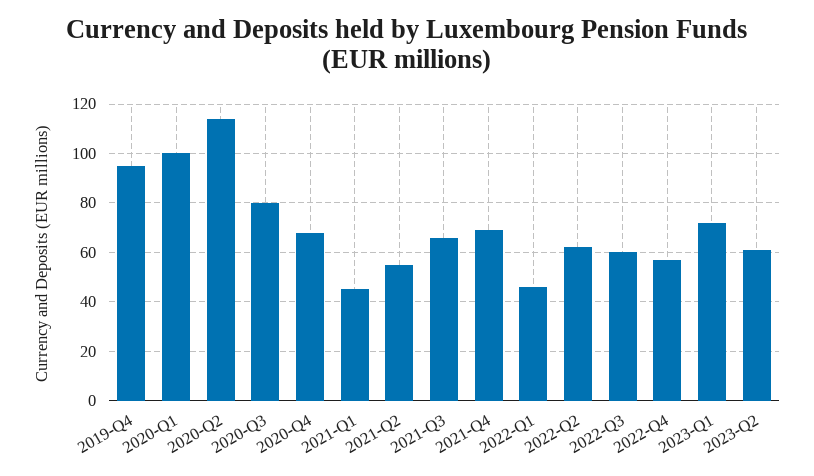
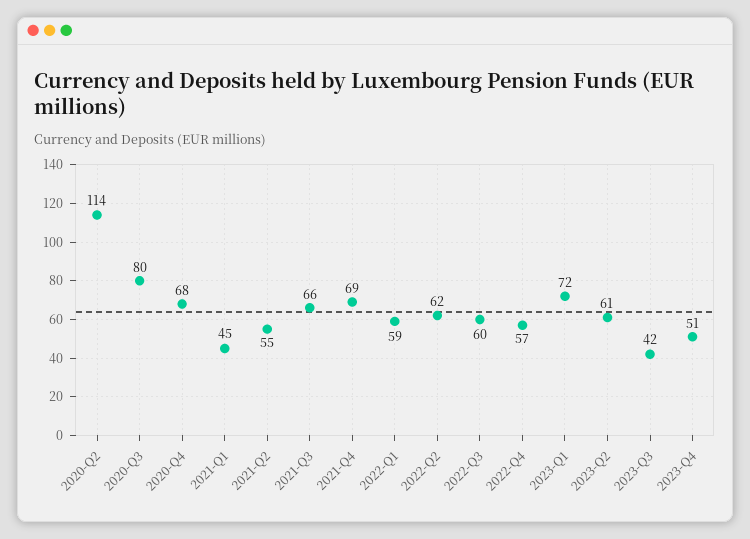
2019-Q4: 95 -> none
2020-Q1: 100 -> none
2022-Q1: 45 -> 59
2023-Q3: none -> 42
2023-Q4: none -> 51

